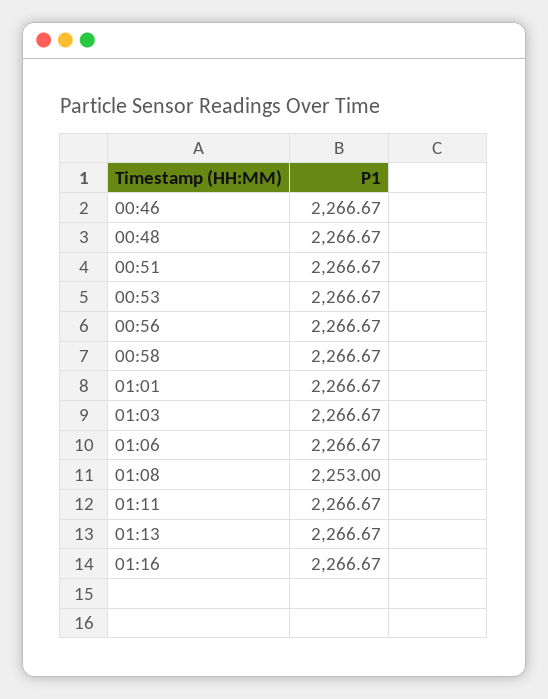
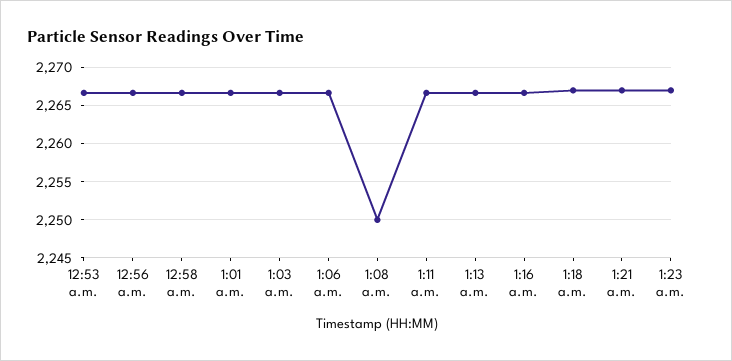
00:46: 2266.67 -> none
00:48: 2266.67 -> none
00:51: 2266.67 -> none
01:08: 2253 -> 2250
1:18 a.m.: none -> 2267
1:21 a.m.: none -> 2267
1:23 a.m.: none -> 2267

